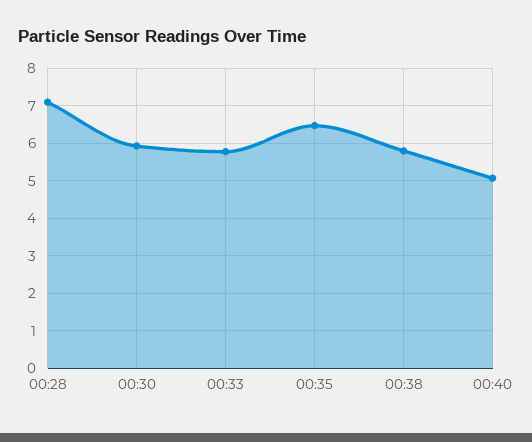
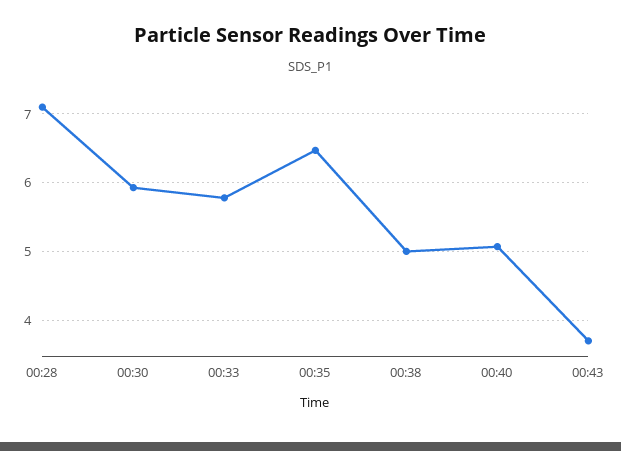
00:38: 5.8 -> 5
00:43: none -> 3.7

